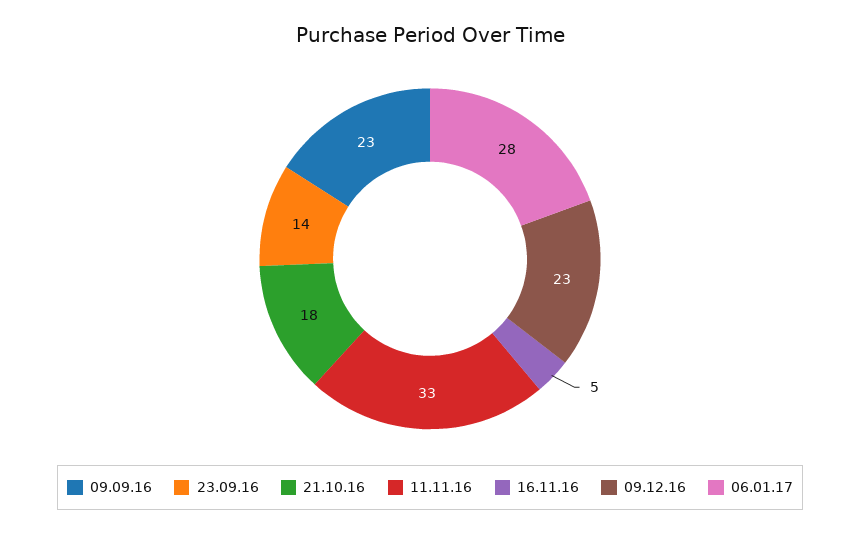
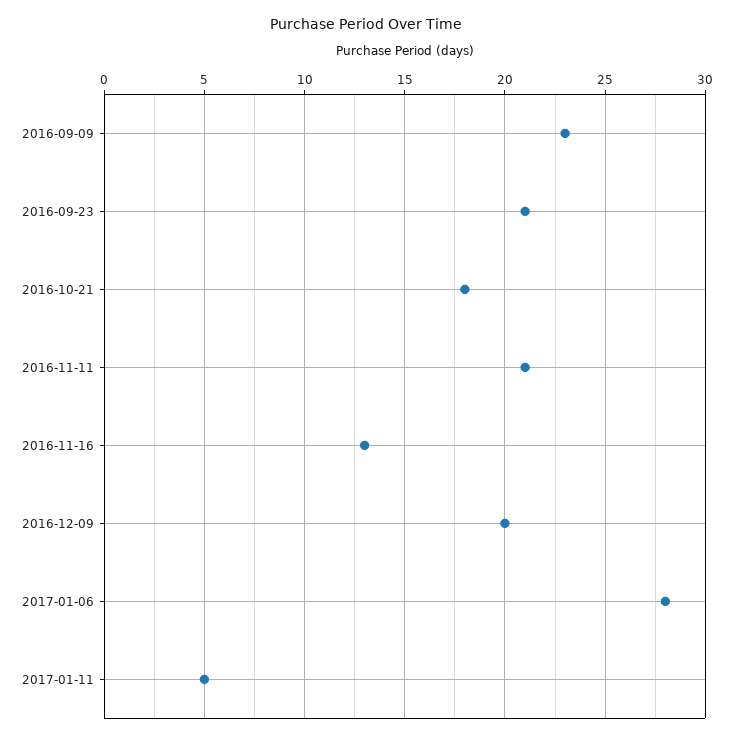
23.09.16: 14 -> 21
11.11.16: 33 -> 21
16.11.16: 5 -> 13
09.12.16: 23 -> 20
2017-01-11: none -> 5

